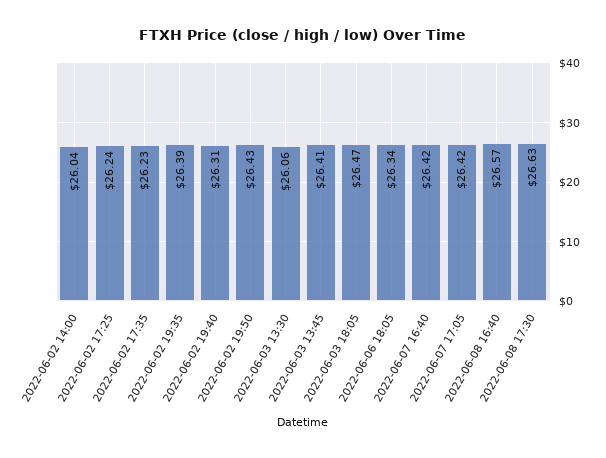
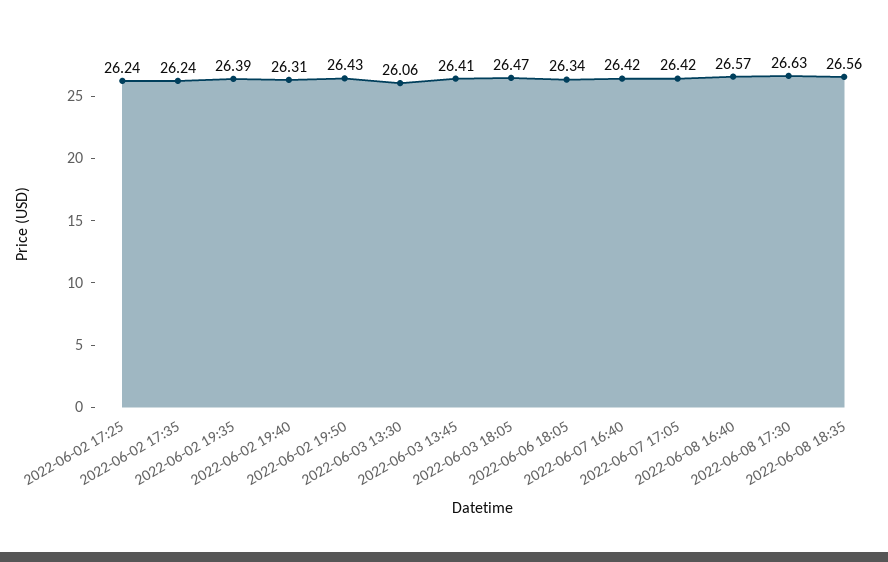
2022-06-02 14:00: 26.04 -> none
2022-06-02 17:35: 26.23 -> 26.24
2022-06-08 18:35: none -> 26.56

